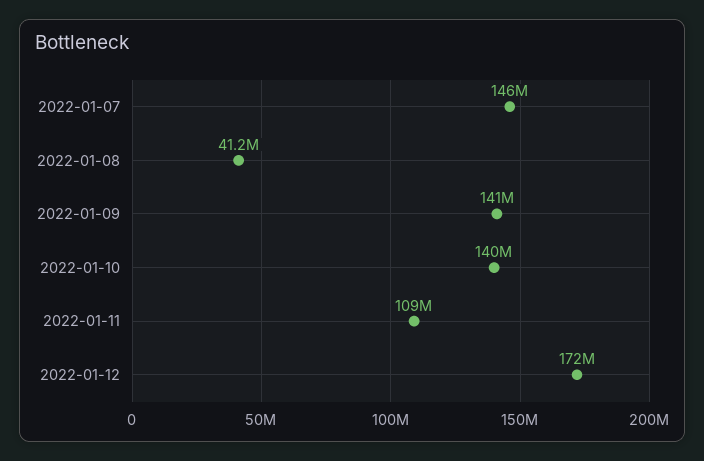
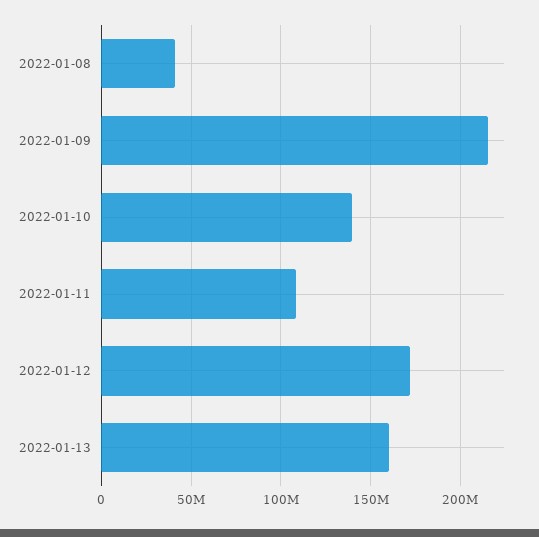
2022-01-07: 146000000 -> none
2022-01-09: 141000000 -> 215000000
2022-01-13: none -> 160000000

